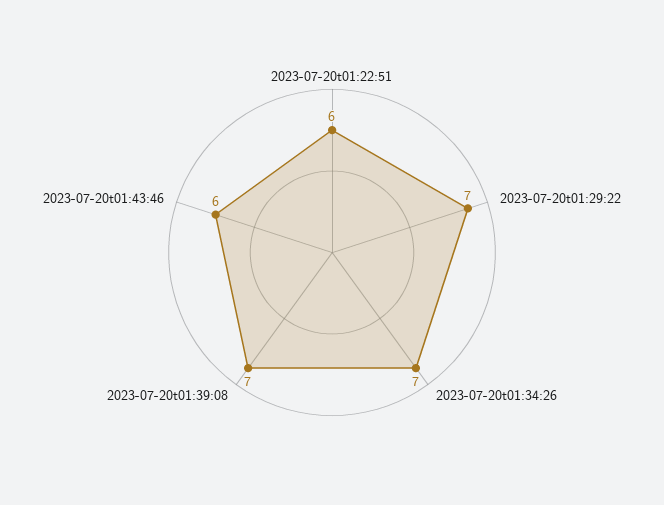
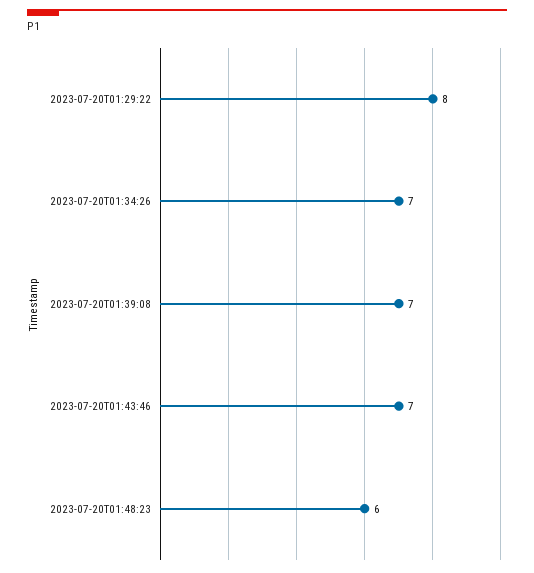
2023-07-20t01:22:51: 6 -> none
2023-07-20t01:29:22: 7 -> 8
2023-07-20t01:43:46: 6 -> 7
2023-07-20T01:48:23: none -> 6

